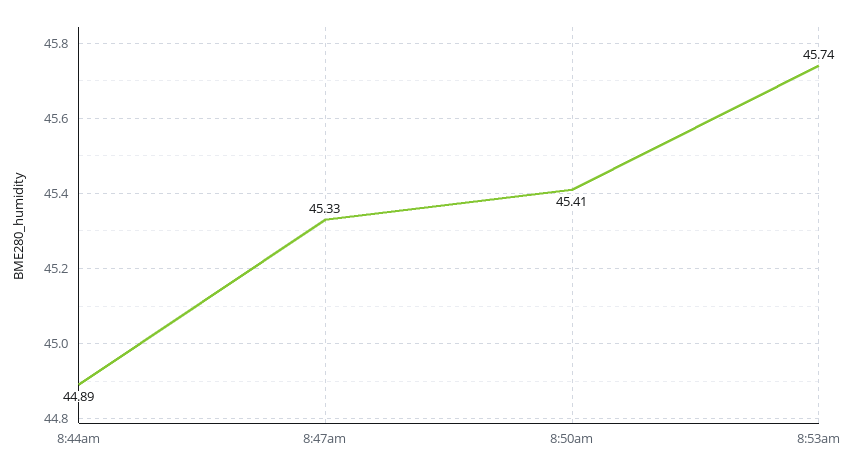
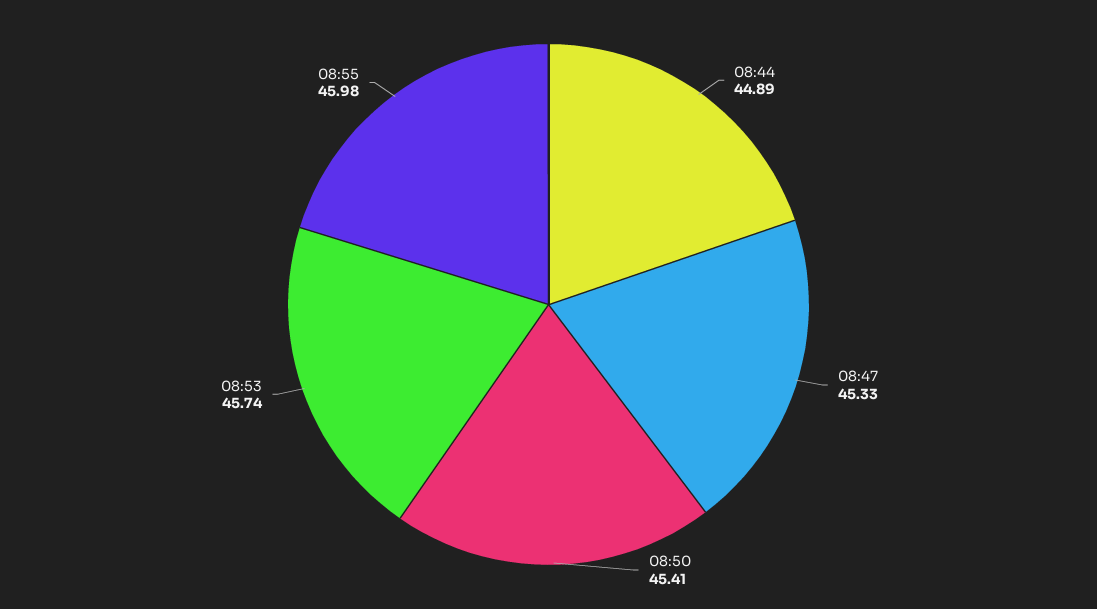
08:55: none -> 45.98

